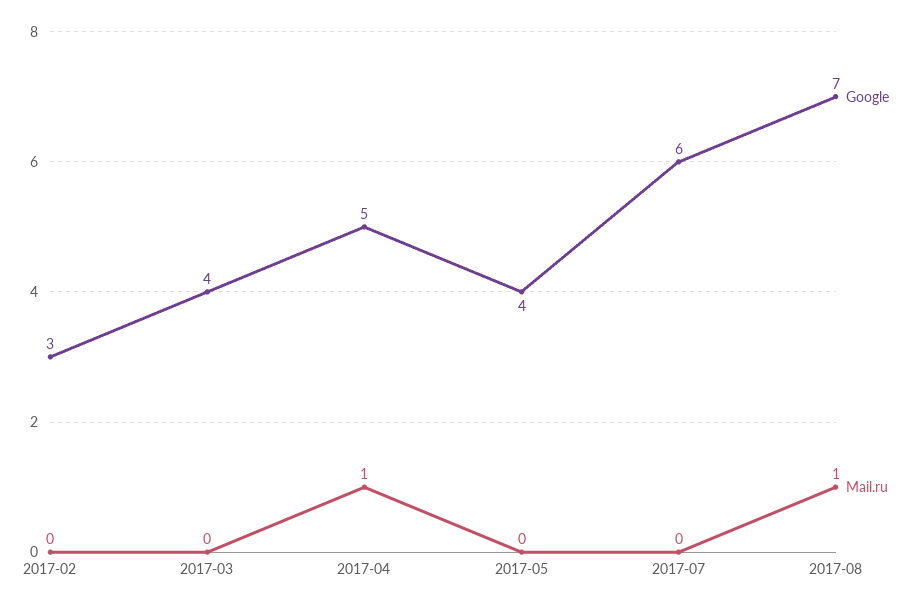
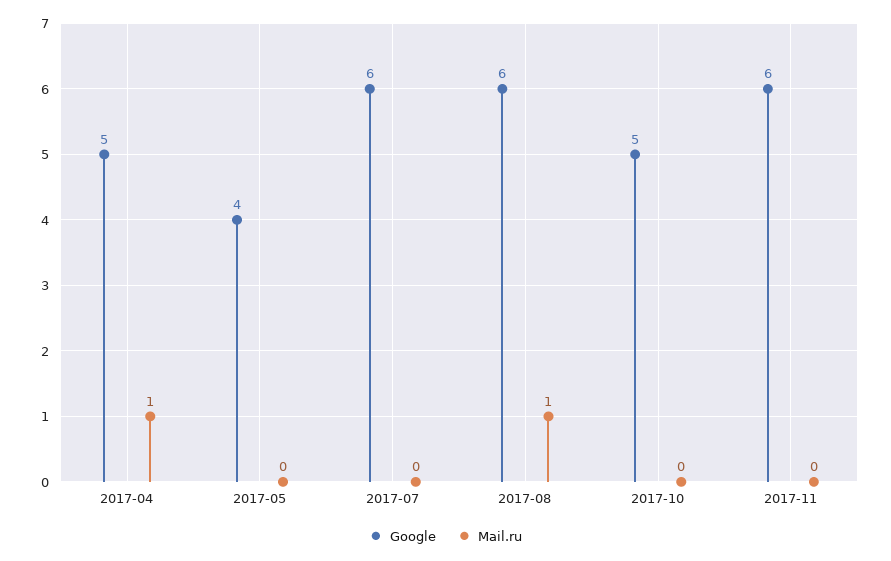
Google, 2017-02: 3 -> none
Mail.ru, 2017-02: 0 -> none
Google, 2017-03: 4 -> none
Mail.ru, 2017-03: 0 -> none
Google, 2017-08: 7 -> 6
Google, 2017-10: none -> 5
Mail.ru, 2017-10: none -> 0
Google, 2017-11: none -> 6
Mail.ru, 2017-11: none -> 0

